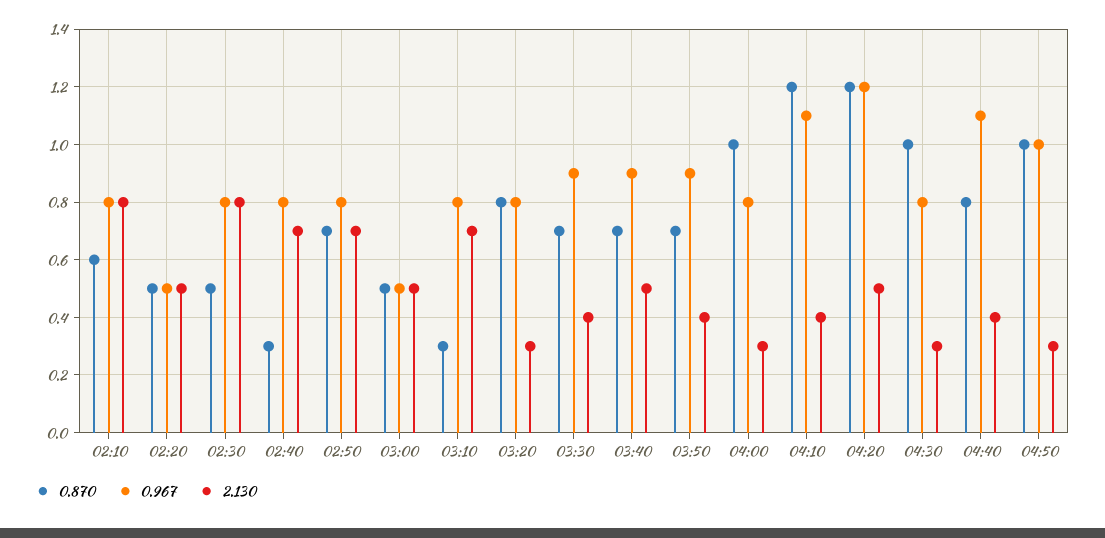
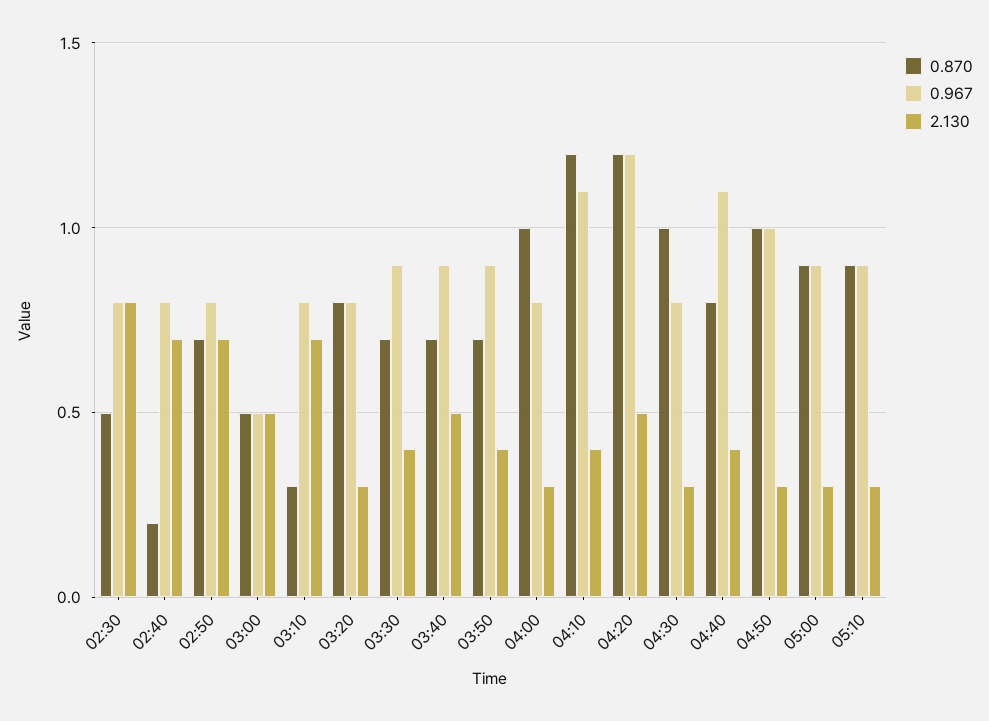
0.870, 02:10: 0.6 -> none
0.967, 02:10: 0.8 -> none
2.130, 02:10: 0.8 -> none
0.870, 02:20: 0.5 -> none
0.967, 02:20: 0.5 -> none
2.130, 02:20: 0.5 -> none
0.870, 02:40: 0.3 -> 0.2
0.870, 05:00: none -> 0.9
0.967, 05:00: none -> 0.9
2.130, 05:00: none -> 0.3
0.870, 05:10: none -> 0.9
0.967, 05:10: none -> 0.9
2.130, 05:10: none -> 0.3

